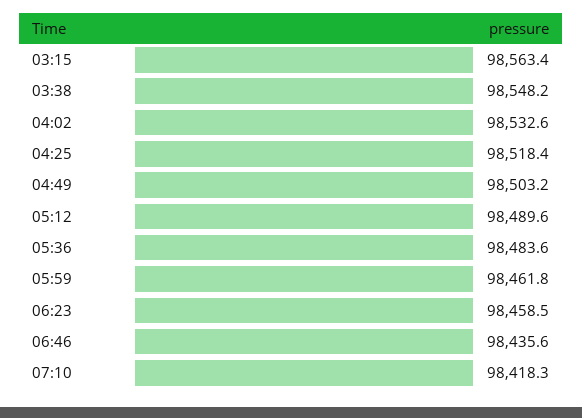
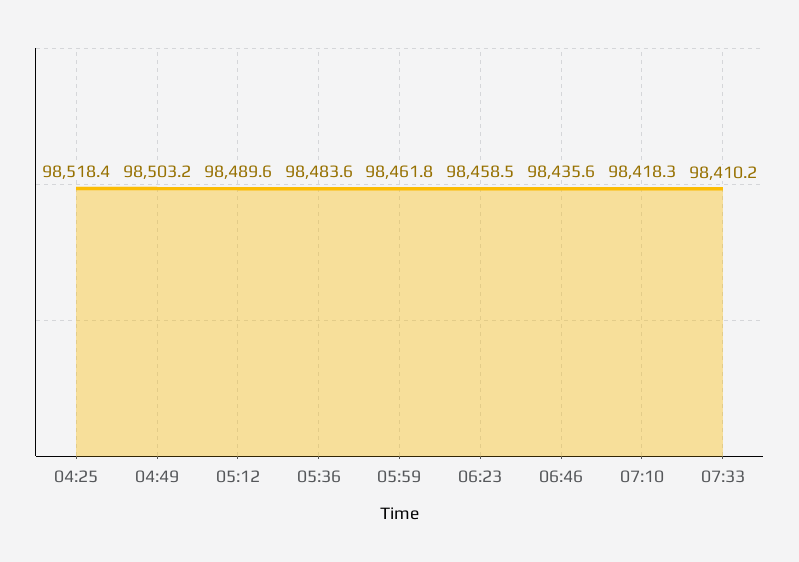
03:15: 98563.4 -> none
03:38: 98548.2 -> none
04:02: 98532.6 -> none
07:33: none -> 98410.2

